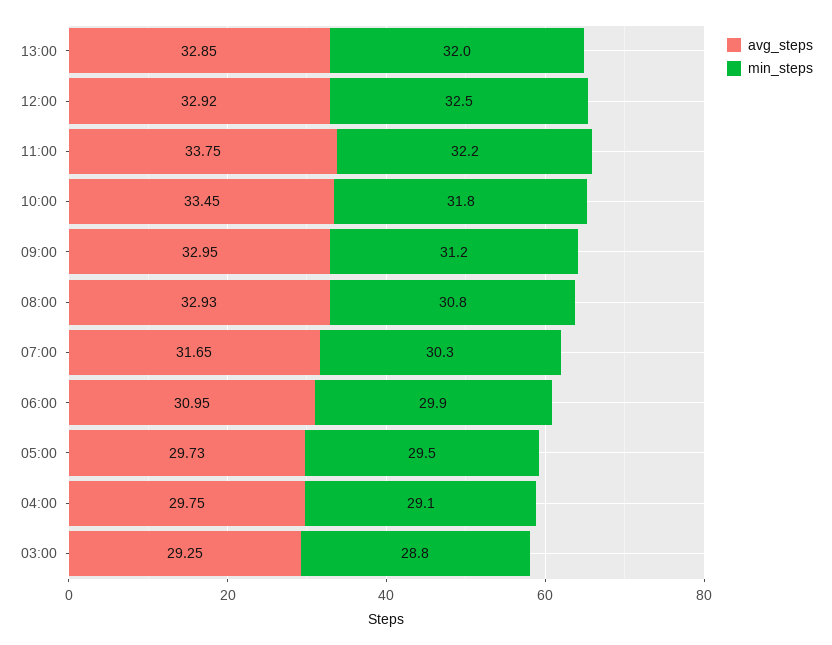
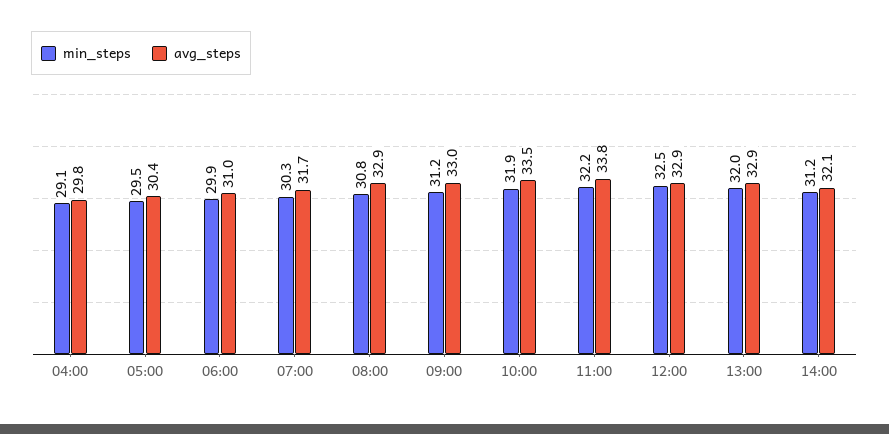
min_steps, 10:00: 31.8 -> 31.9
avg_steps, 05:00: 29.73 -> 30.4
avg_steps, 03:00: 29.25 -> none
min_steps, 03:00: 28.8 -> none
min_steps, 14:00: none -> 31.2
avg_steps, 14:00: none -> 32.1

